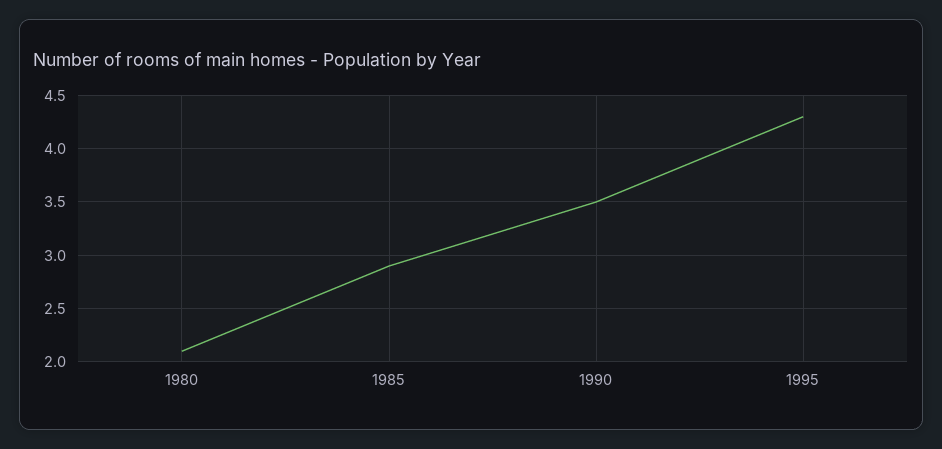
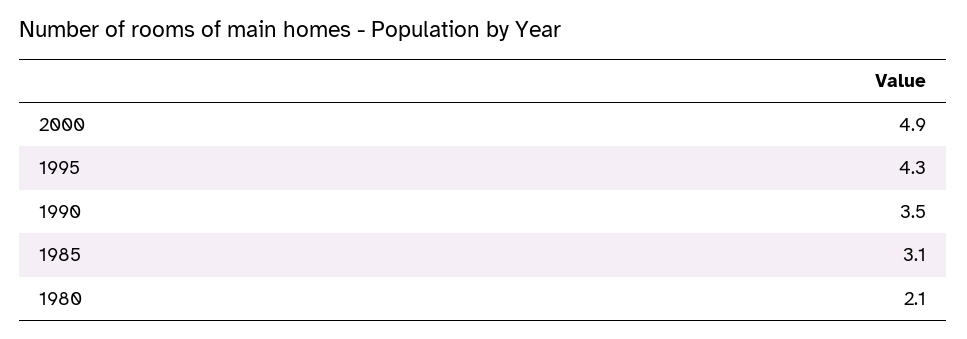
1985: 2.9 -> 3.1
2000: none -> 4.9

